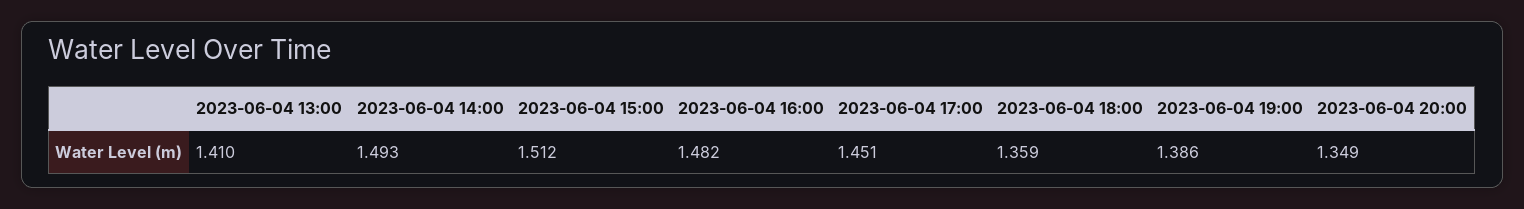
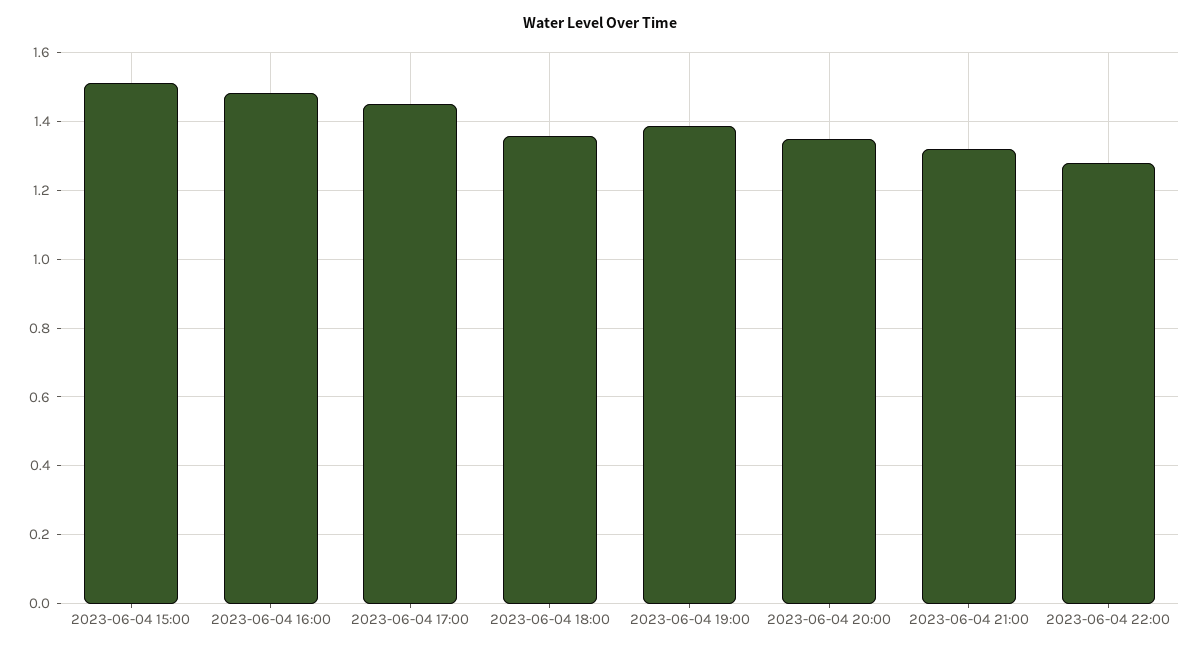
2023-06-04 13:00: 1.41 -> none
2023-06-04 14:00: 1.493 -> none
2023-06-04 21:00: none -> 1.32
2023-06-04 22:00: none -> 1.28

